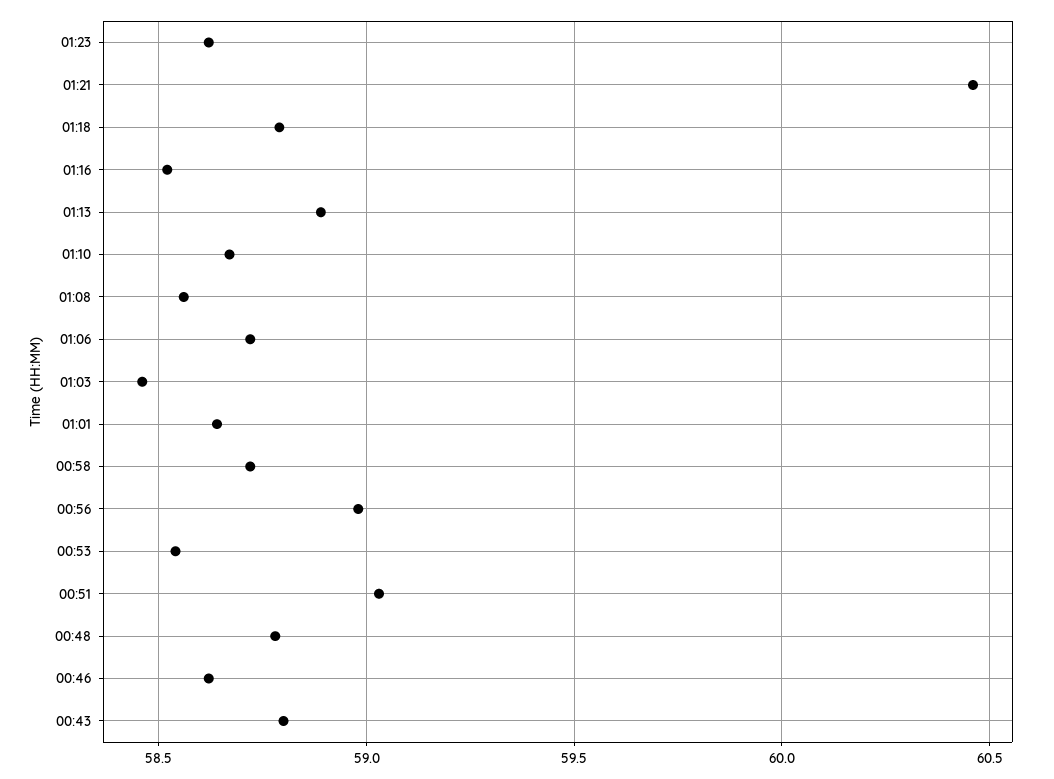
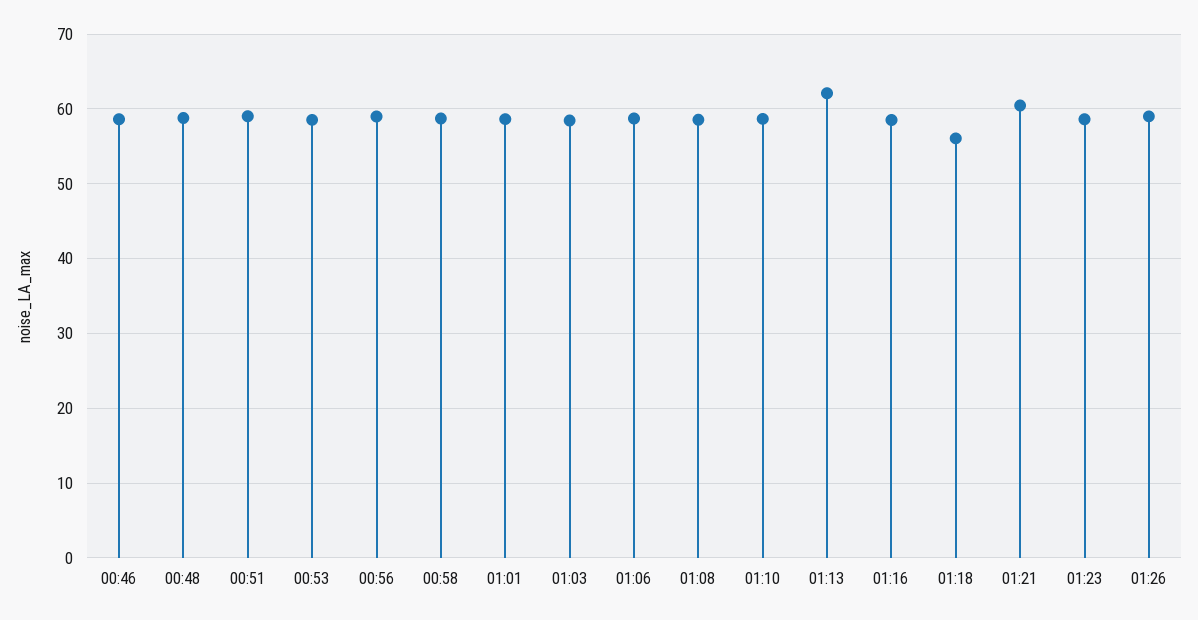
01:18: 58.8 -> 56
01:13: 58.9 -> 62
00:43: 58.8 -> none
01:26: none -> 59

